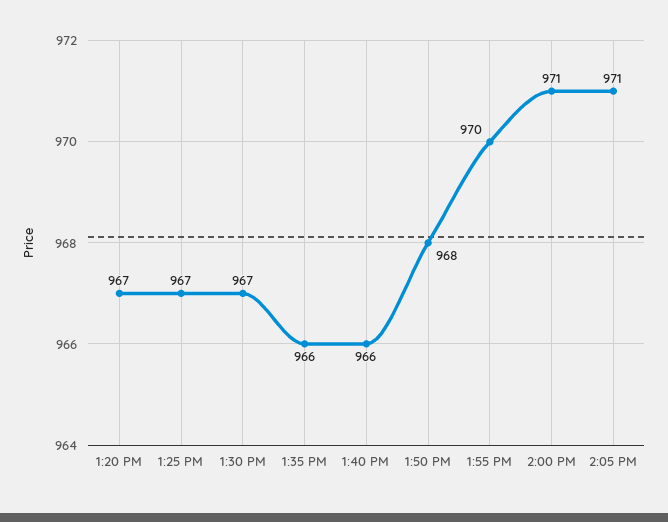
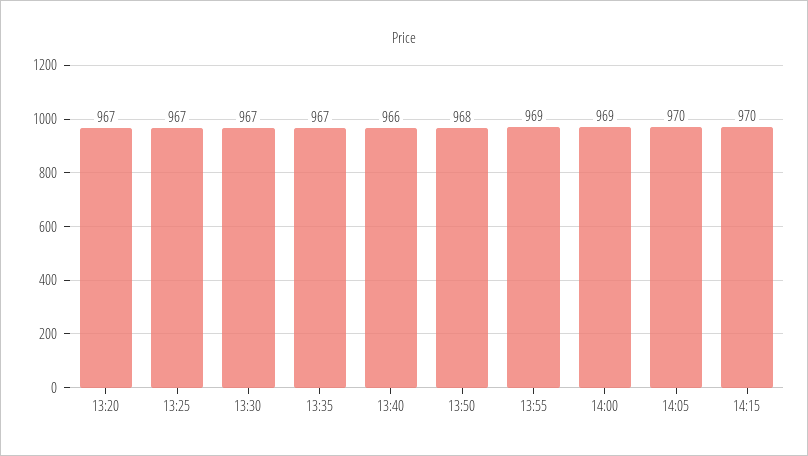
1:35 PM: 966 -> 967
1:55 PM: 970 -> 969
2:00 PM: 971 -> 969
2:05 PM: 971 -> 970
14:15: none -> 970

